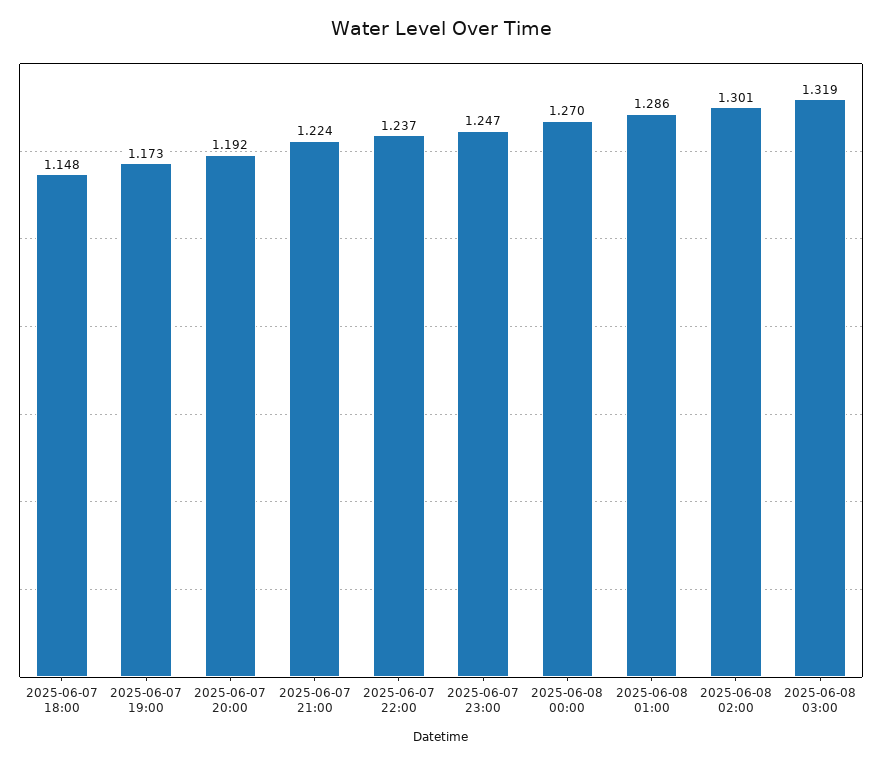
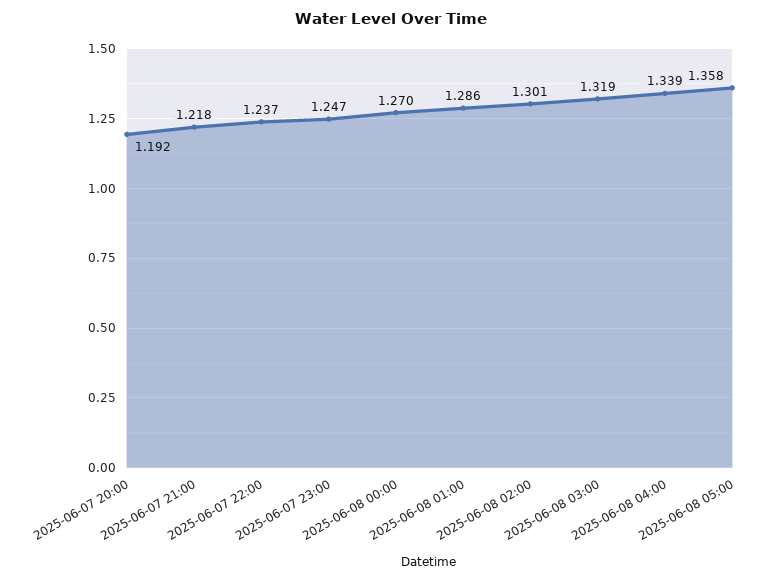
2025-06-07 18:00: 1.148 -> none
2025-06-07 19:00: 1.173 -> none
2025-06-07 21:00: 1.224 -> 1.218
2025-06-08 04:00: none -> 1.339
2025-06-08 05:00: none -> 1.358

